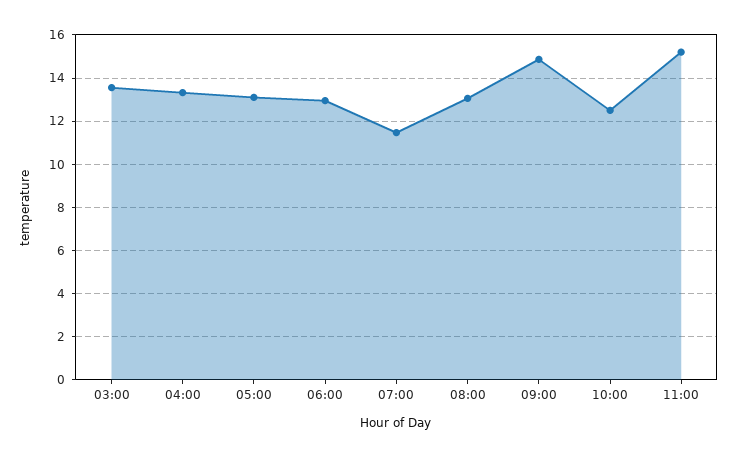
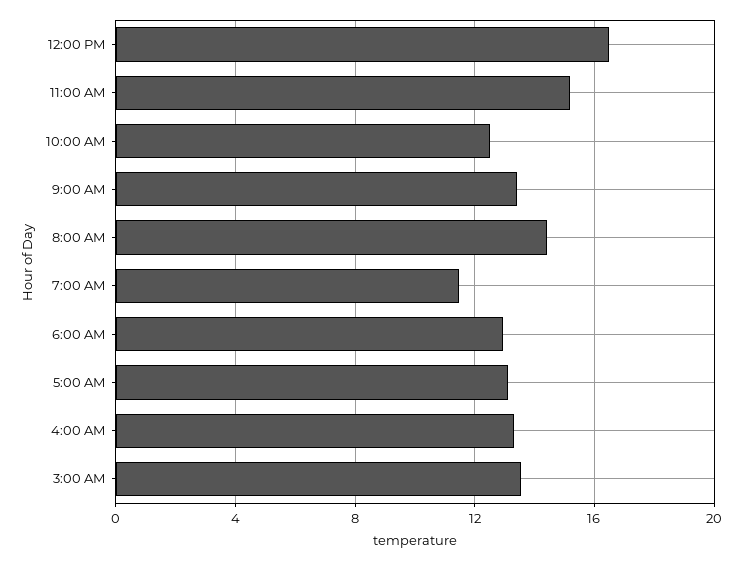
08:00: 13 -> 14.5
09:00: 15 -> 13.5
12:00 PM: none -> 16.5

